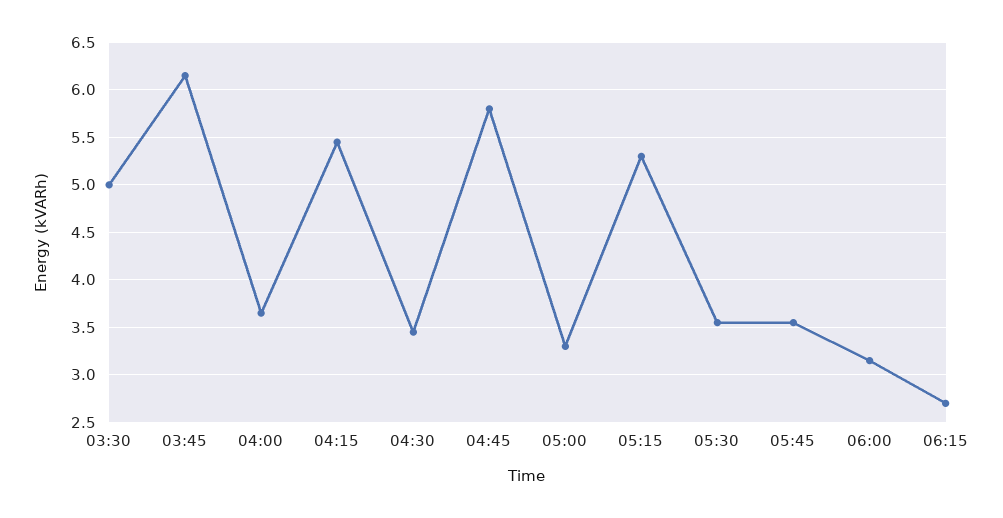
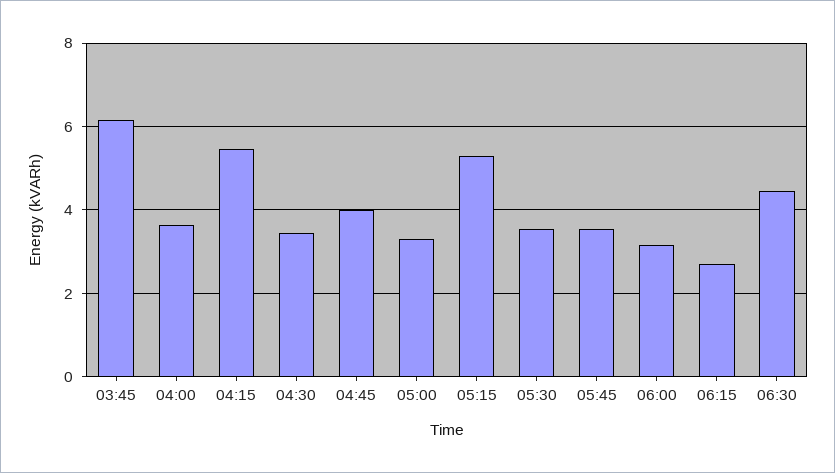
03:30: 5 -> none
04:45: 5.8 -> 4
06:30: none -> 4.4

